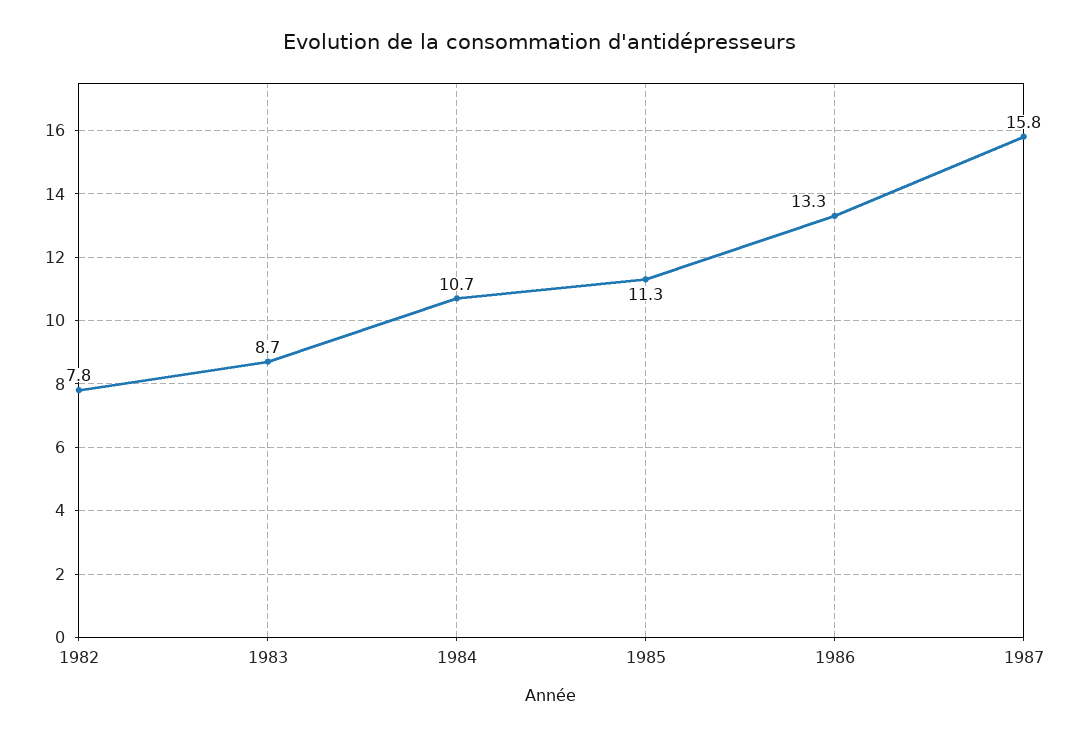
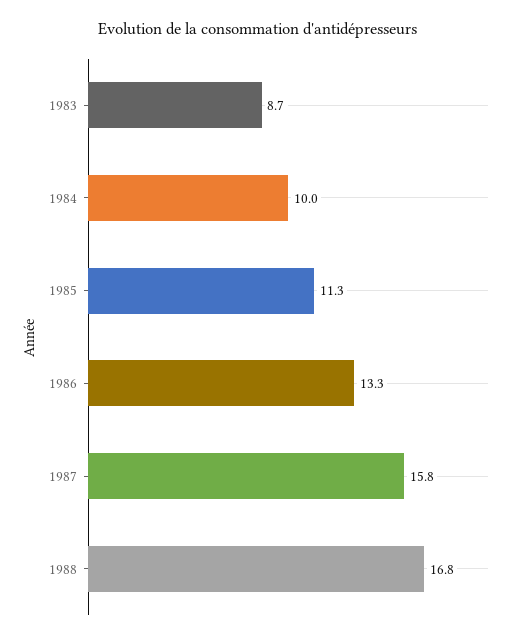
1982: 7.8 -> none
1984: 10.7 -> 10
1988: none -> 16.8

